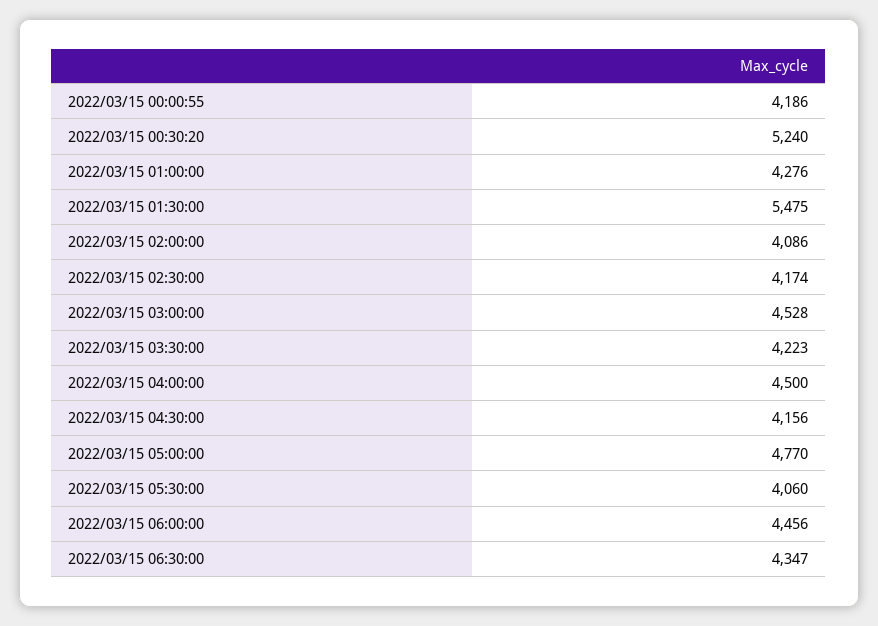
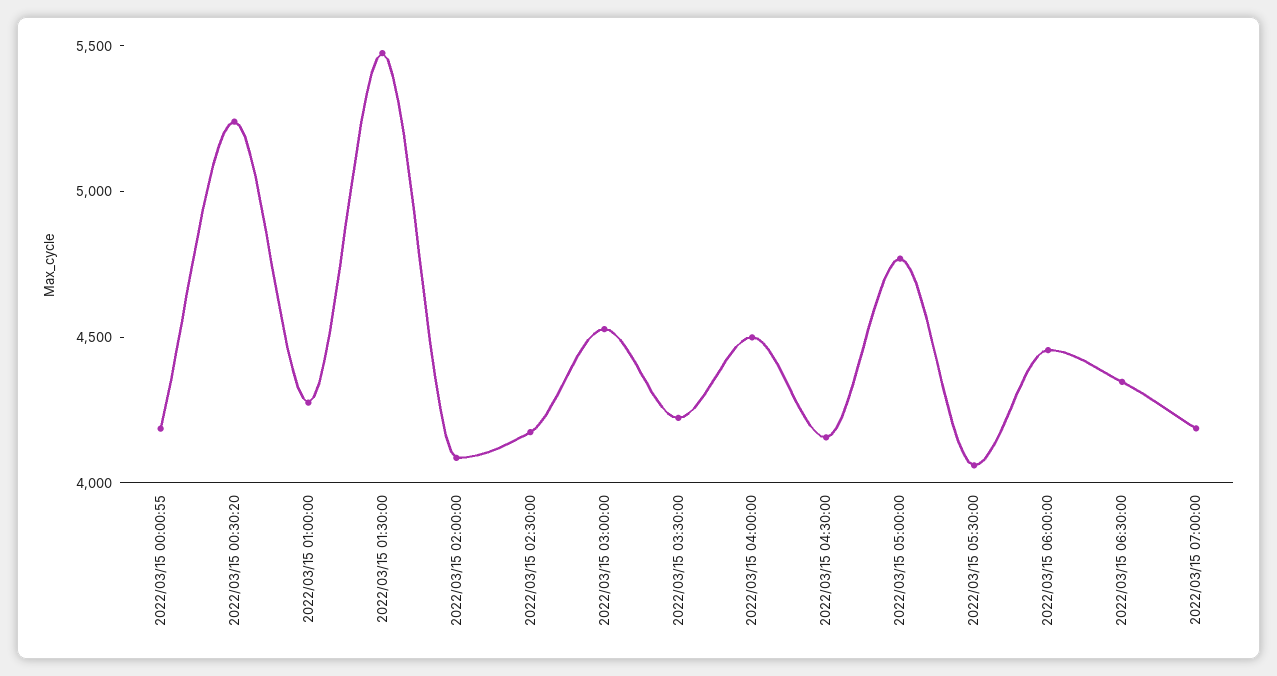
2022/03/15 07:00:00: none -> 4200

